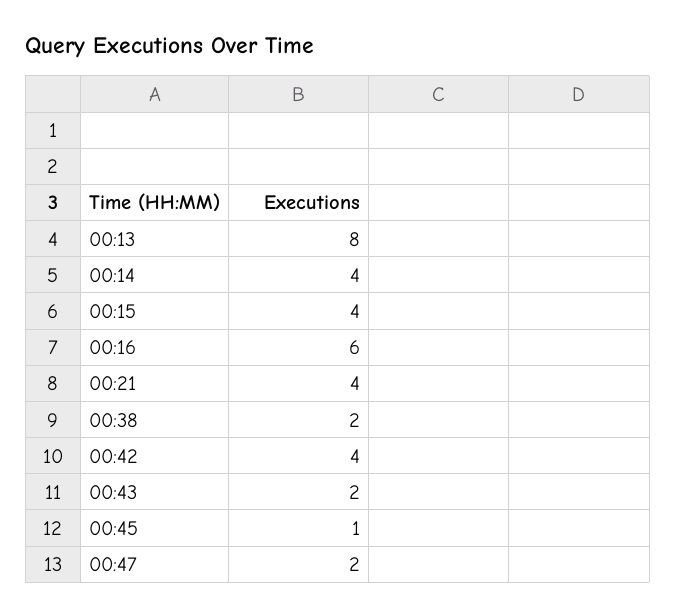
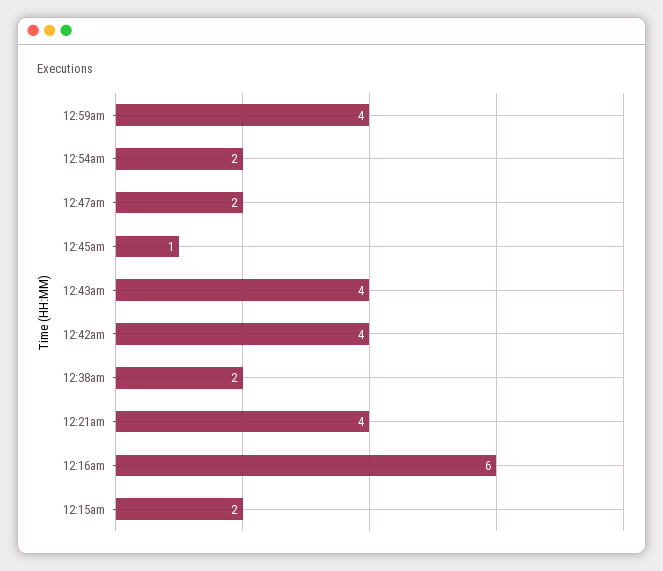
00:13: 8 -> none
00:14: 4 -> none
00:15: 4 -> 2
00:43: 2 -> 4
12:59am: none -> 4
12:54am: none -> 2

